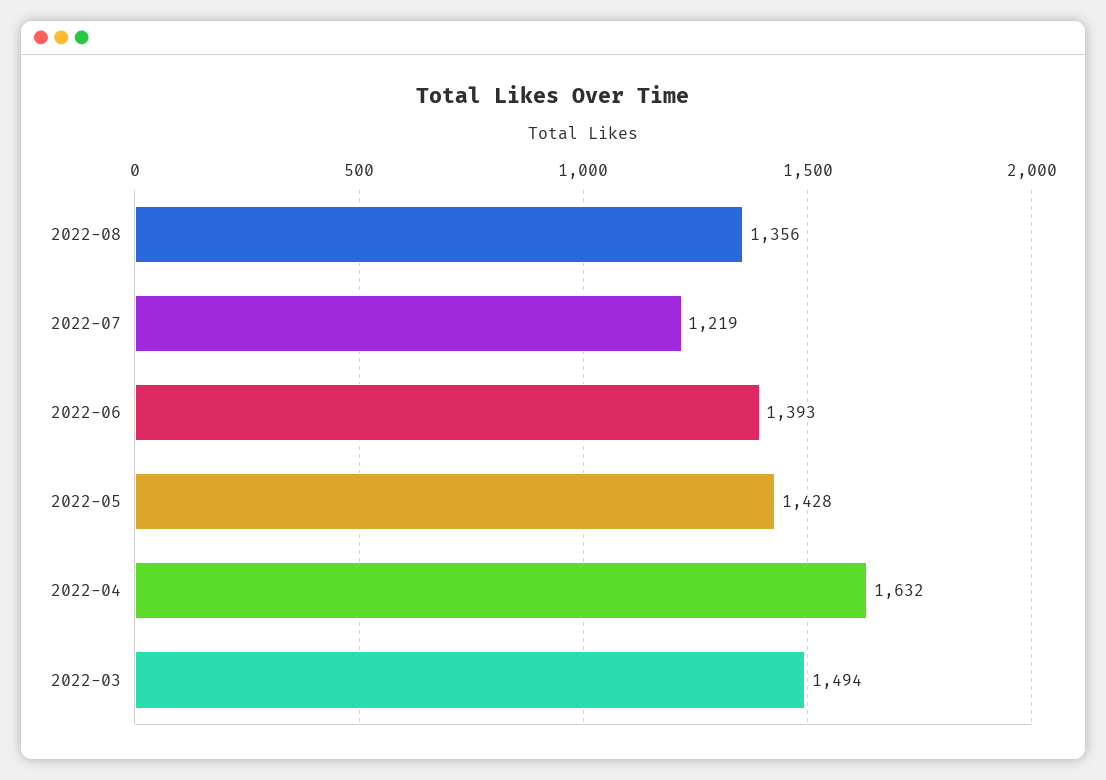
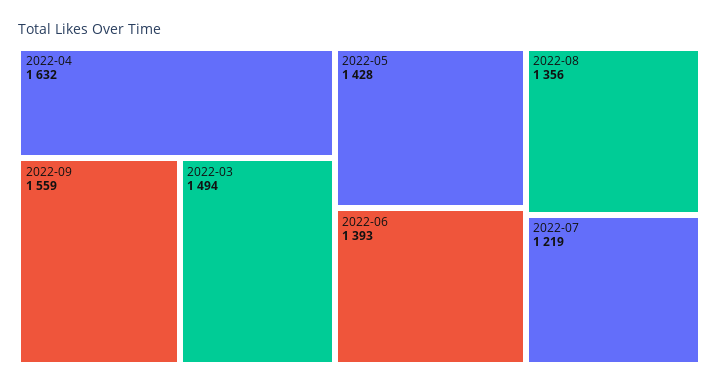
2022-09: none -> 1559

